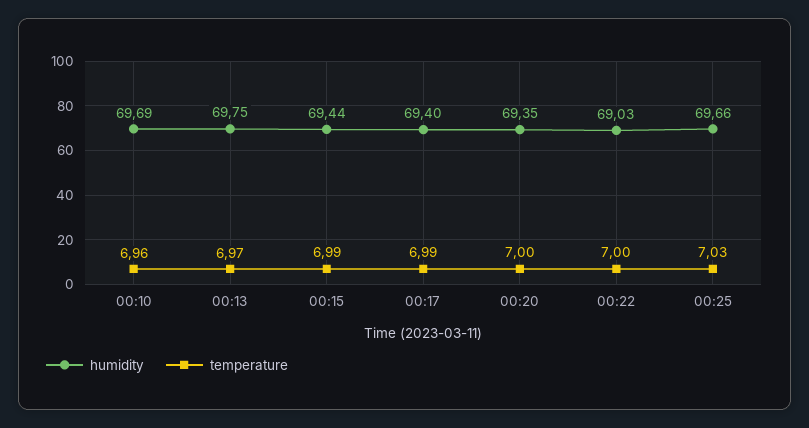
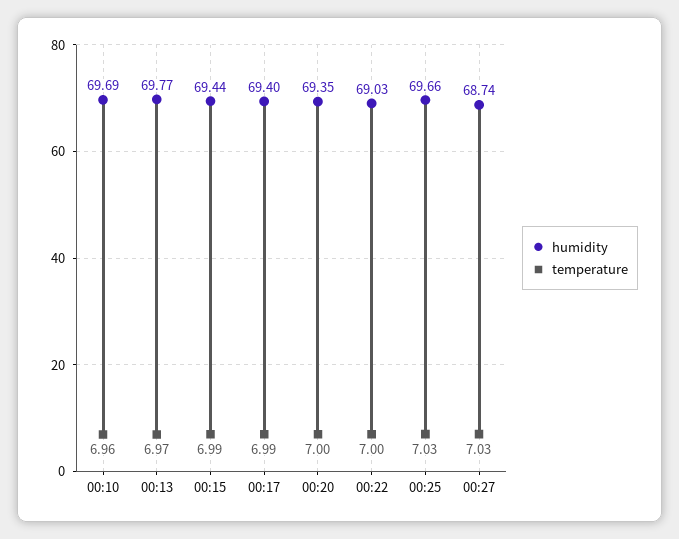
humidity, 00:13: 69.75 -> 69.77
humidity, 00:27: none -> 68.74
temperature, 00:27: none -> 7.03

